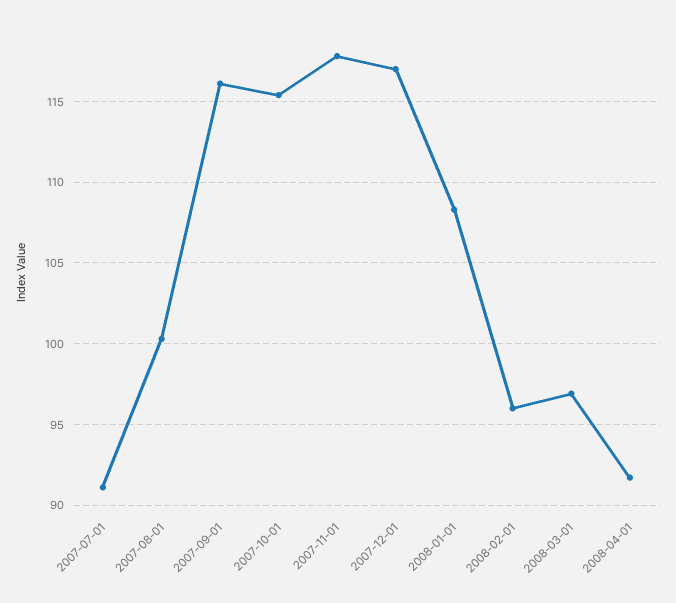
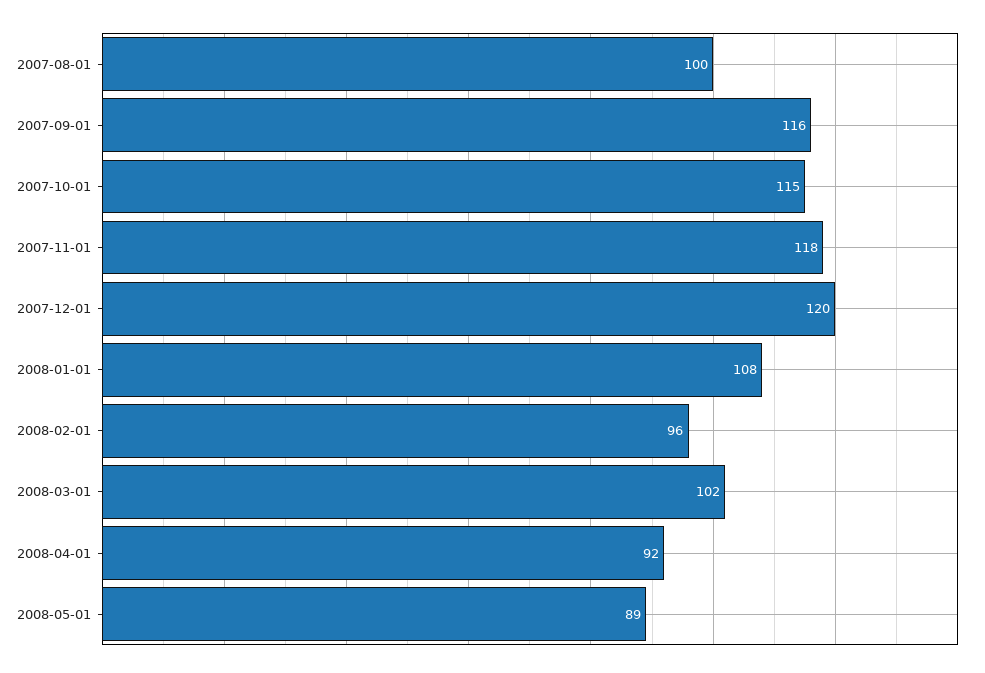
2007-07-01: 91 -> none
2007-12-01: 117 -> 120
2008-03-01: 97 -> 102
2008-05-01: none -> 89

